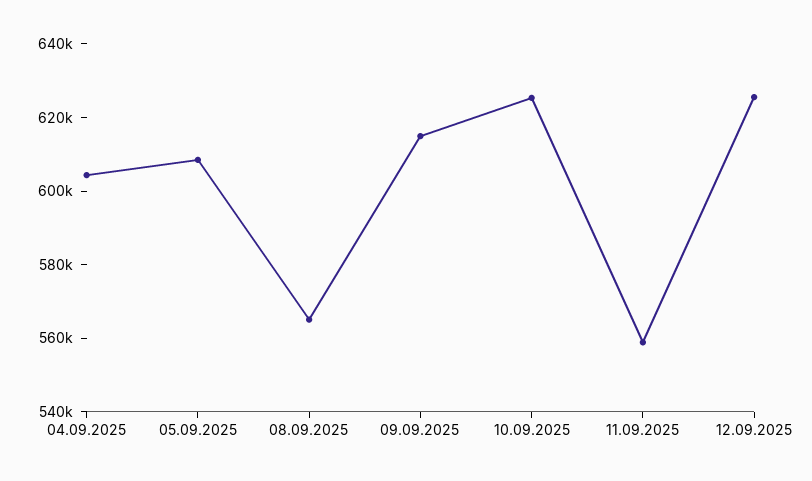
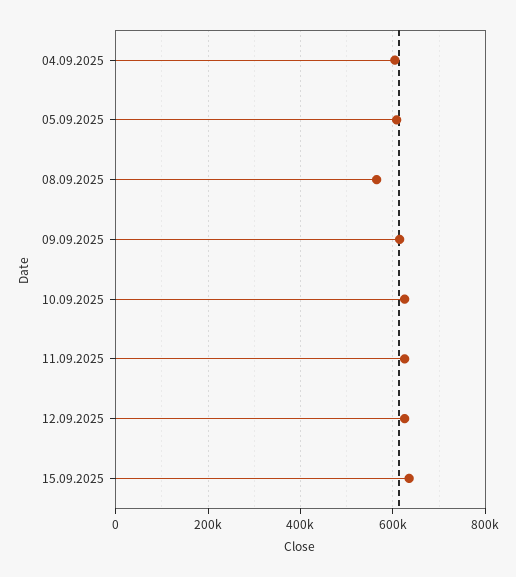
11.09.2025: 560000 -> 620000
15.09.2025: none -> 640000

